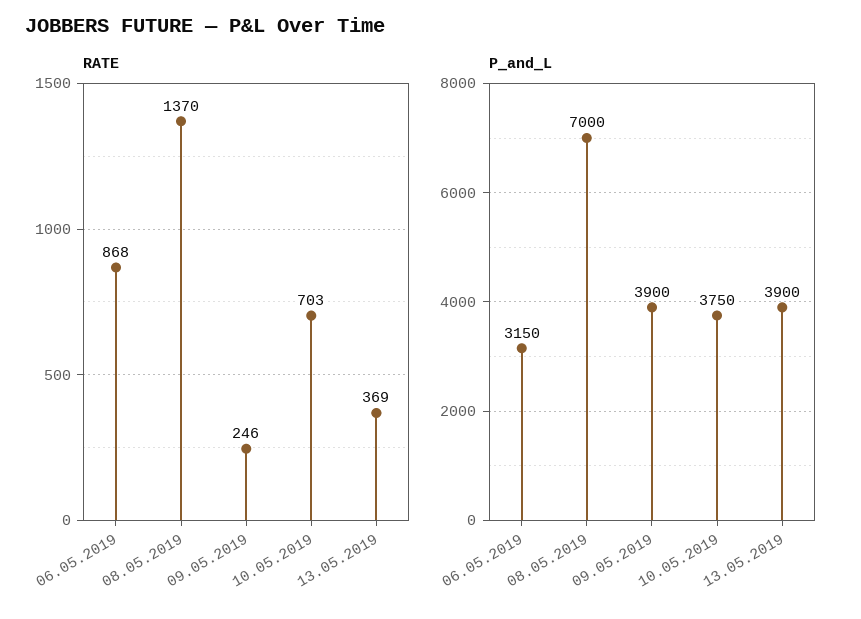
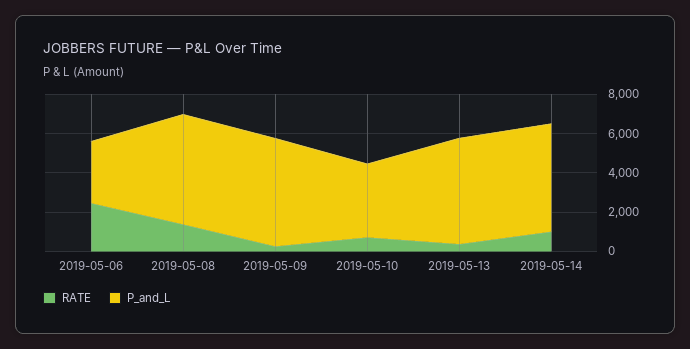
RATE, 06.05.2019: 868 -> 2500
P_and_L, 08.05.2019: 7000 -> 5500
P_and_L, 09.05.2019: 3900 -> 5500
P_and_L, 13.05.2019: 3900 -> 5500
RATE, 2019-05-14: none -> 1000
P_and_L, 2019-05-14: none -> 5500

